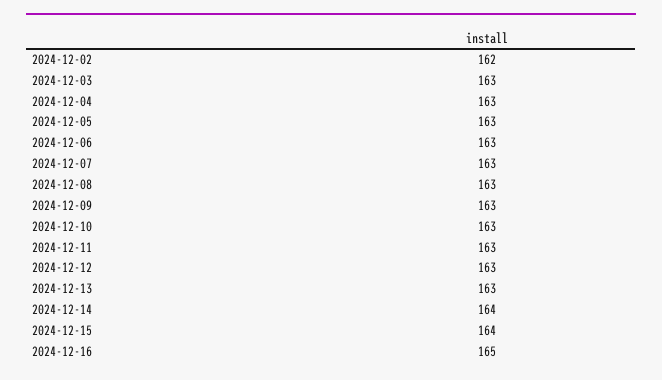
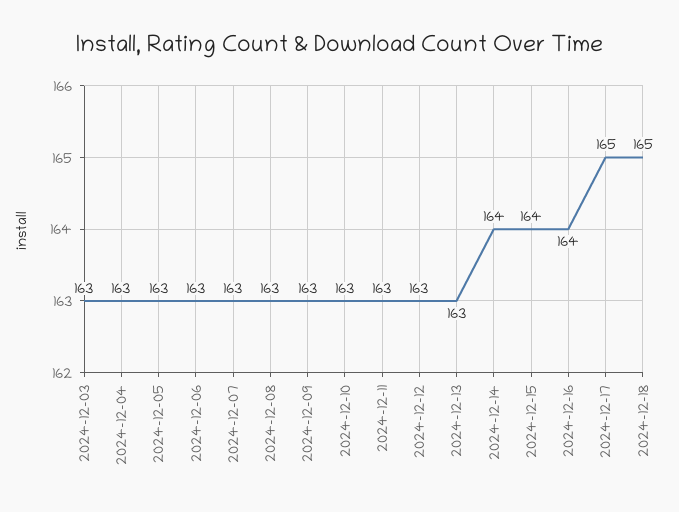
2024-12-02: 162 -> none
2024-12-16: 165 -> 164
2024-12-17: none -> 165
2024-12-18: none -> 165

